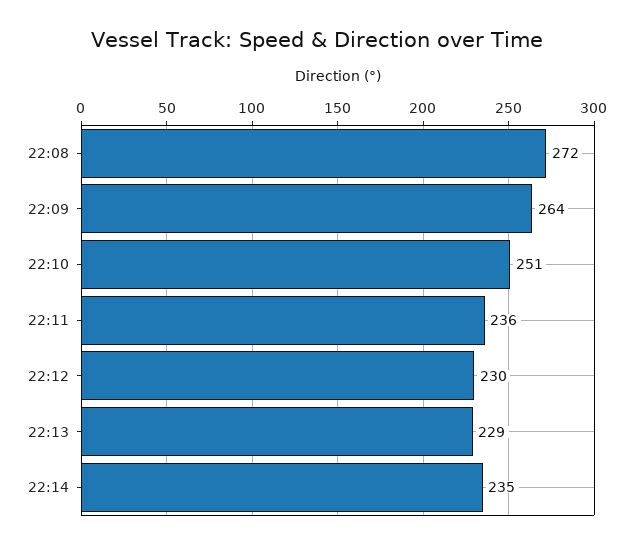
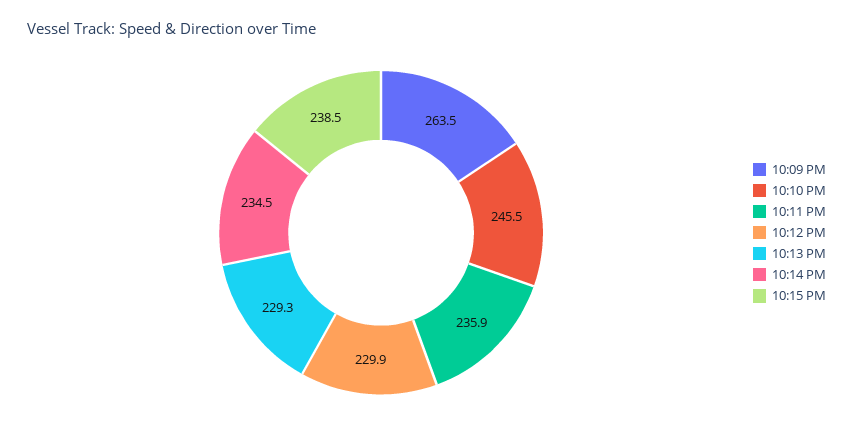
22:08: 272 -> none
22:10: 251 -> 245.5
10:15 PM: none -> 238.5

